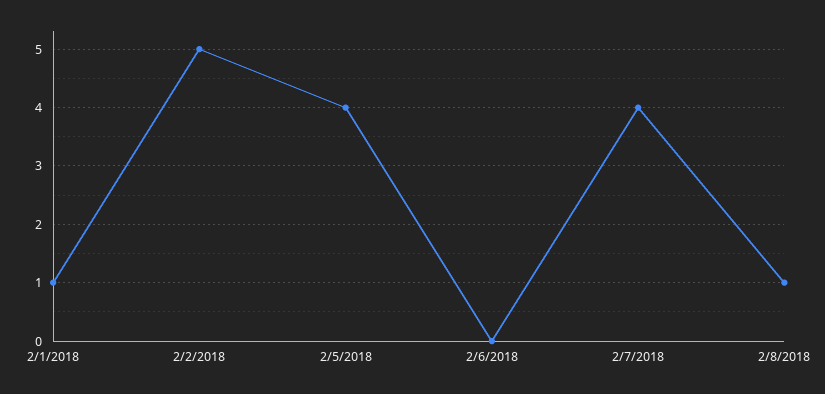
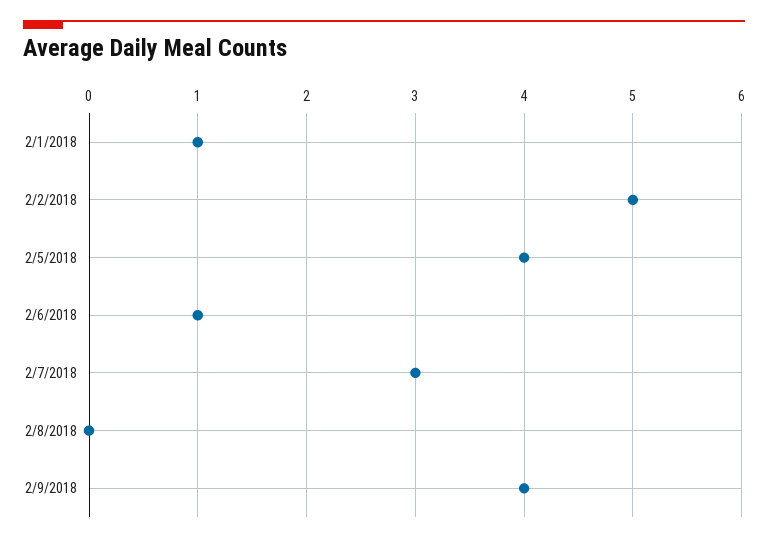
2/6/2018: 0 -> 1
2/7/2018: 4 -> 3
2/8/2018: 1 -> 0
2/9/2018: none -> 4

